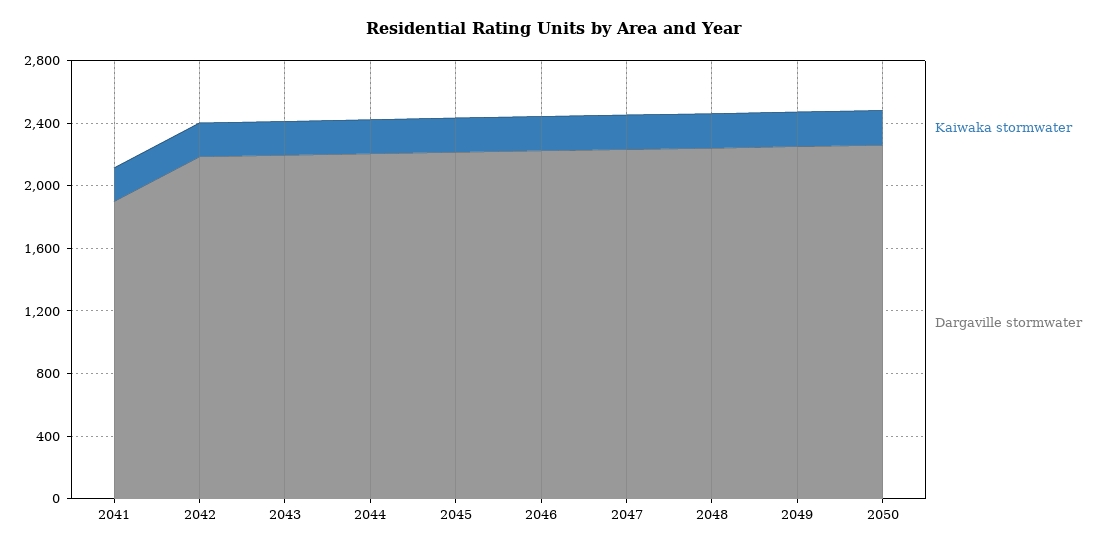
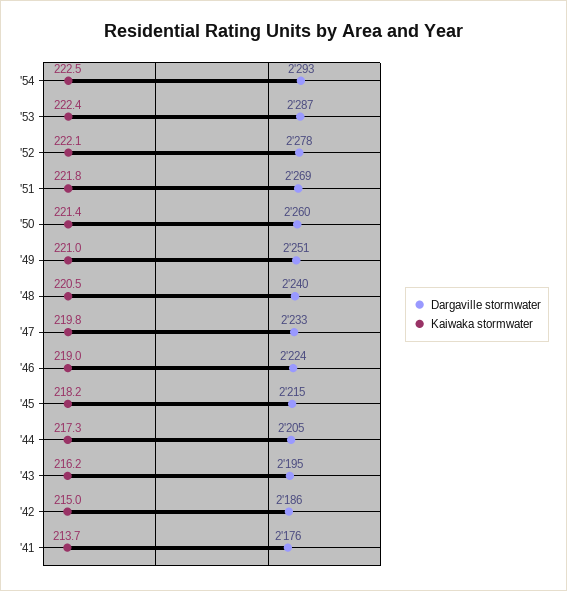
Dargaville stormwater, 2041: 1900 -> 2176
Dargaville stormwater, '54: none -> 2293
Kaiwaka stormwater, '54: none -> 222.5
Dargaville stormwater, '53: none -> 2287
Kaiwaka stormwater, '53: none -> 222.4
Dargaville stormwater, '52: none -> 2278
Kaiwaka stormwater, '52: none -> 222.1
Dargaville stormwater, '51: none -> 2269
Kaiwaka stormwater, '51: none -> 221.8

